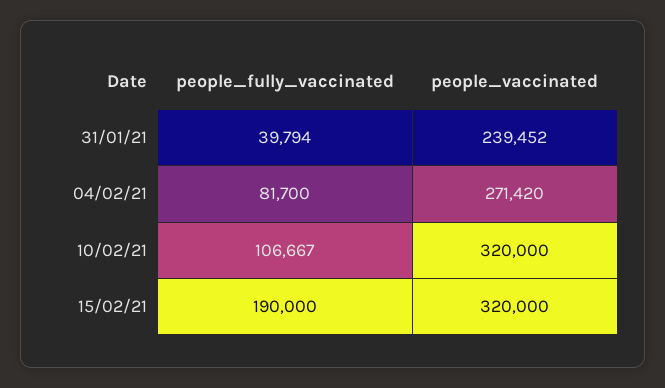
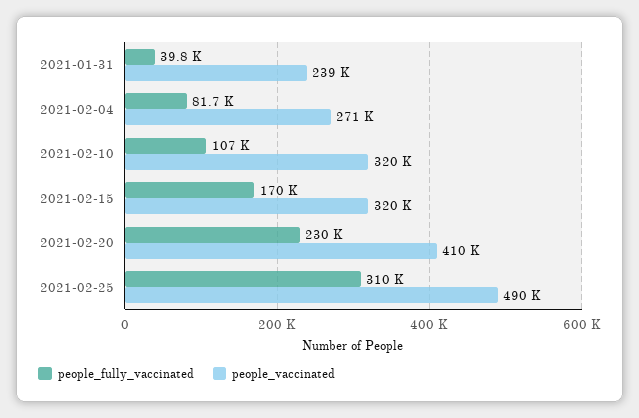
people_fully_vaccinated, 15/02/21: 190000 -> 170000
people_fully_vaccinated, 2021-02-20: none -> 230000
people_vaccinated, 2021-02-20: none -> 410000
people_fully_vaccinated, 2021-02-25: none -> 310000
people_vaccinated, 2021-02-25: none -> 490000

